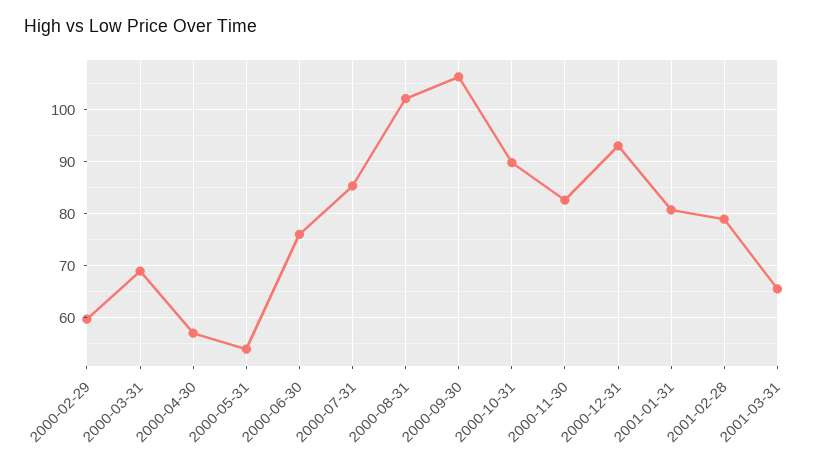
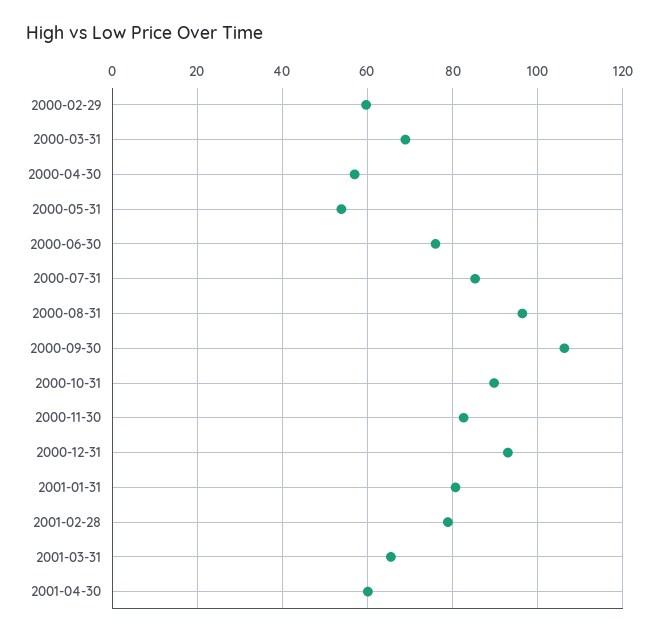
2000-08-31: 102 -> 96
2001-04-30: none -> 60

